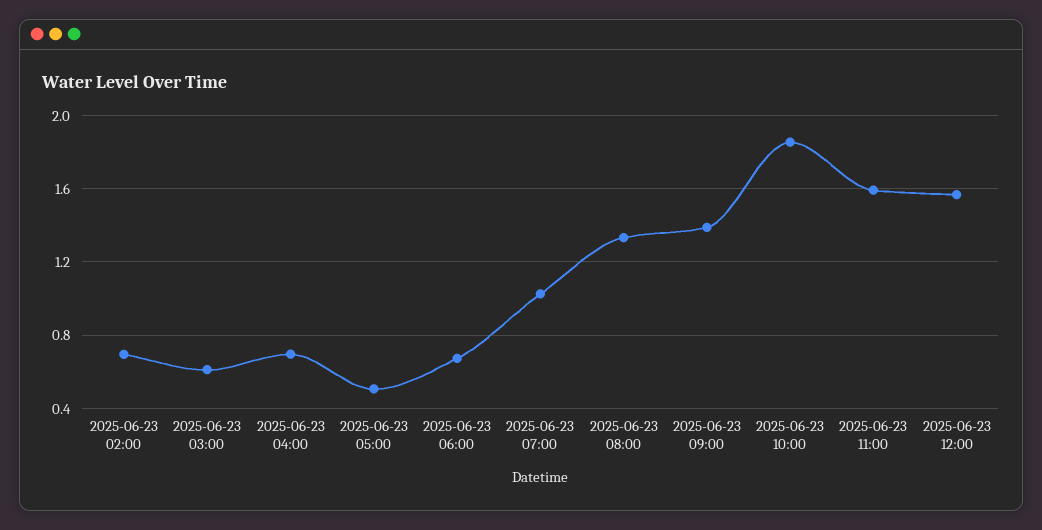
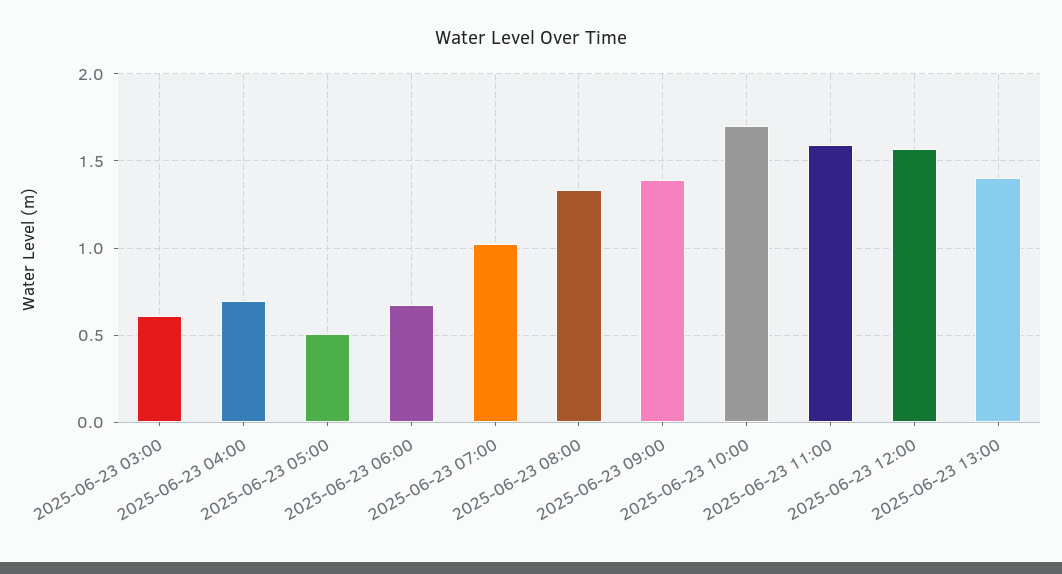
2025-06-23 02:00: 0.7 -> none
2025-06-23 10:00: 1.85 -> 1.7
2025-06-23 13:00: none -> 1.4

